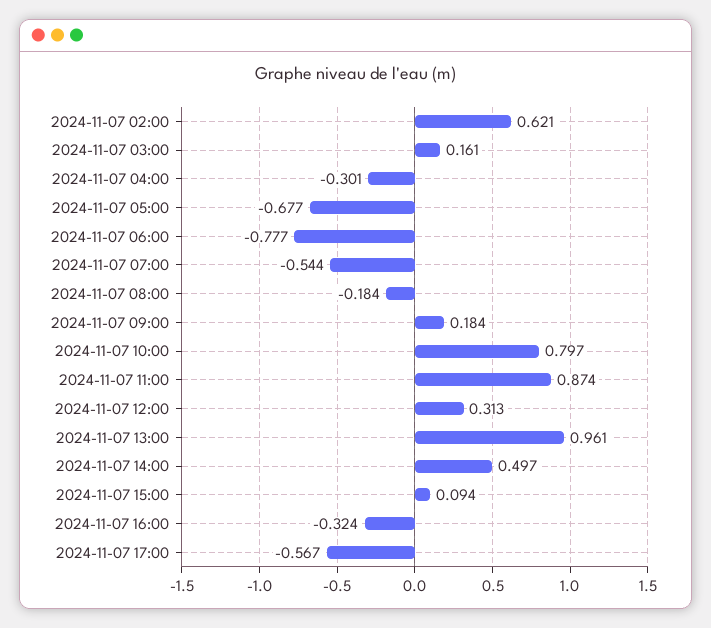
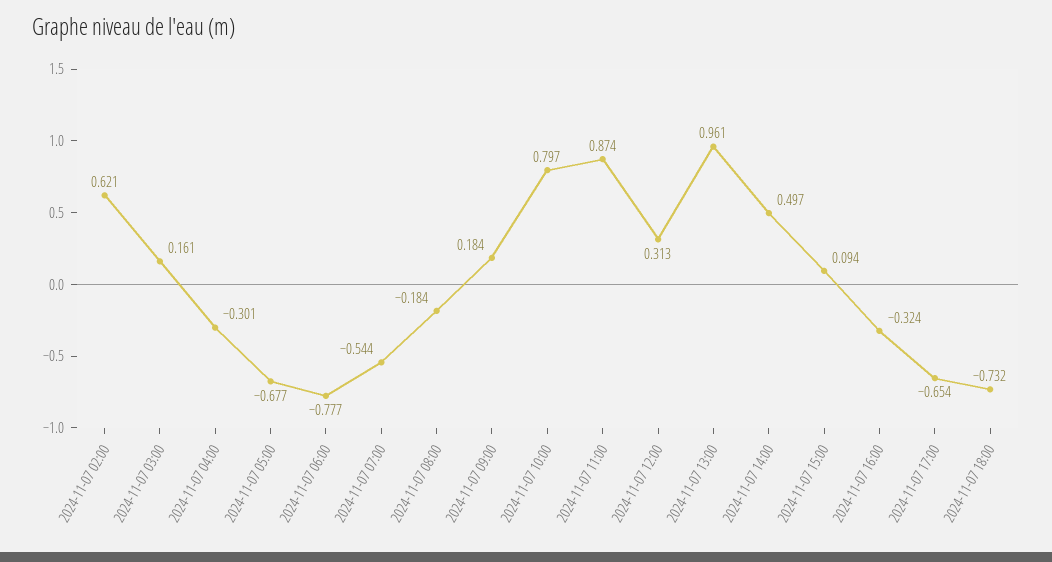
2024-11-07 17:00: -0.567 -> -0.654
2024-11-07 18:00: none -> -0.732

